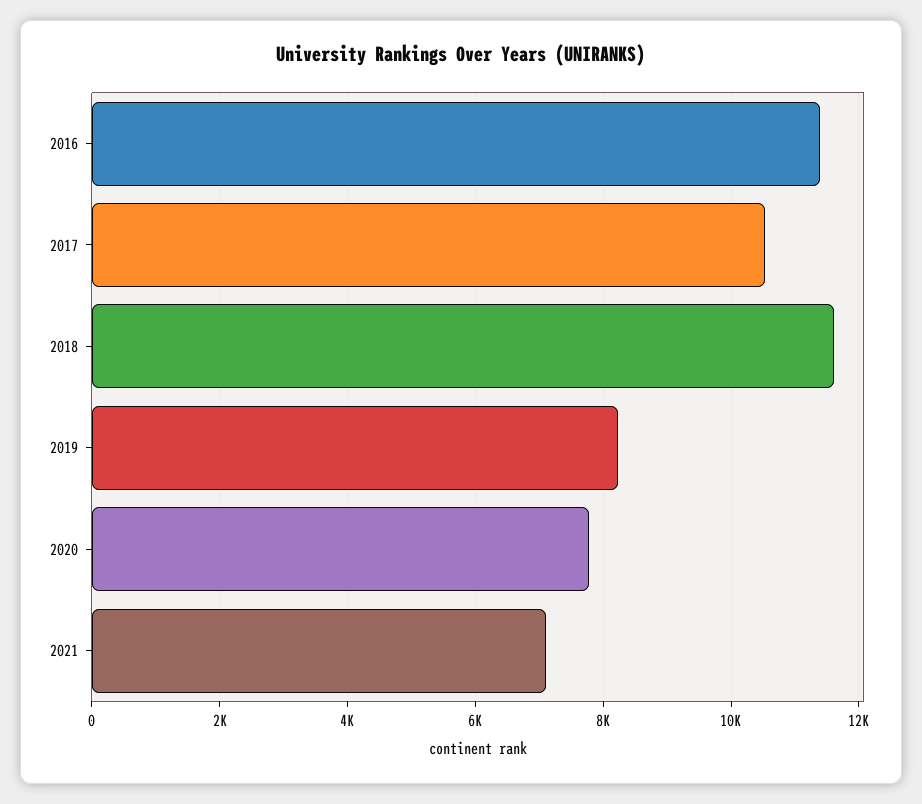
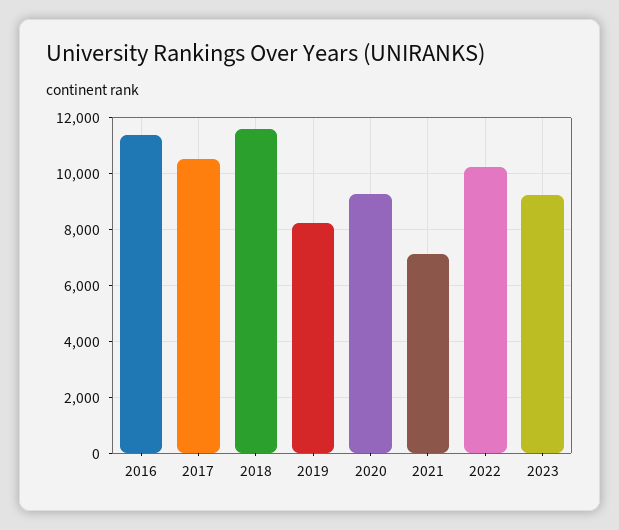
2020: 7800 -> 9250
2022: none -> 10250
2023: none -> 9250

